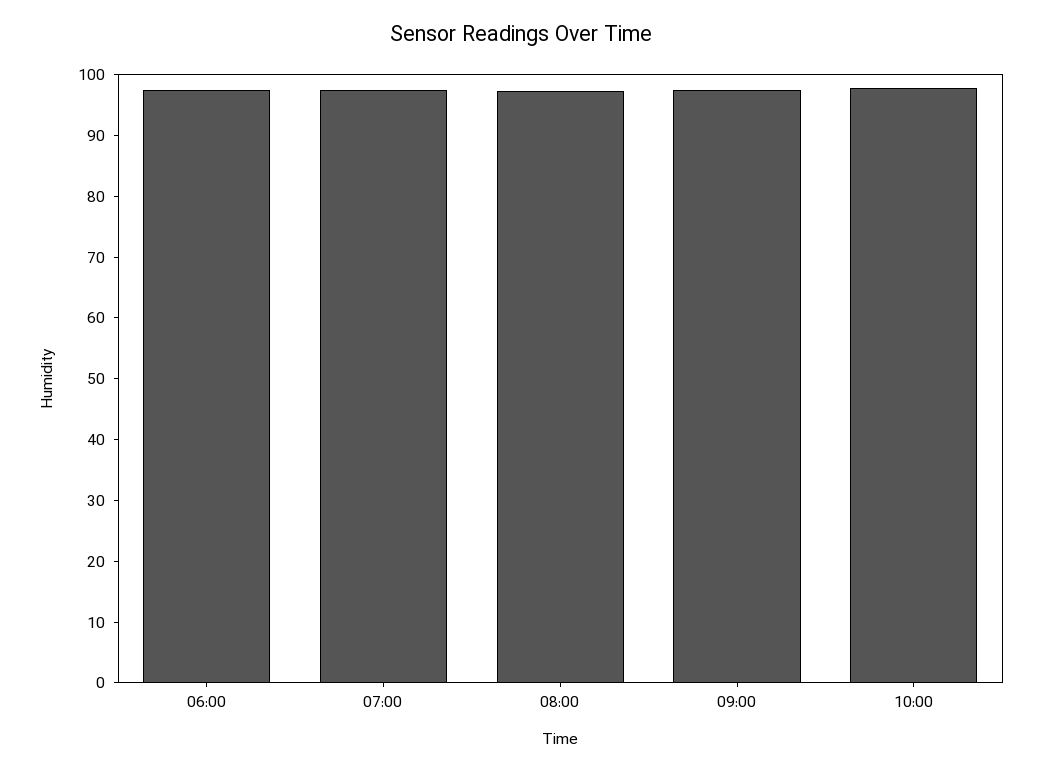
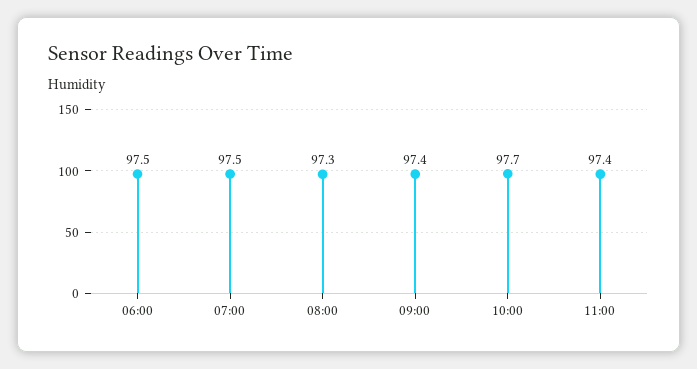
11:00: none -> 97.4

